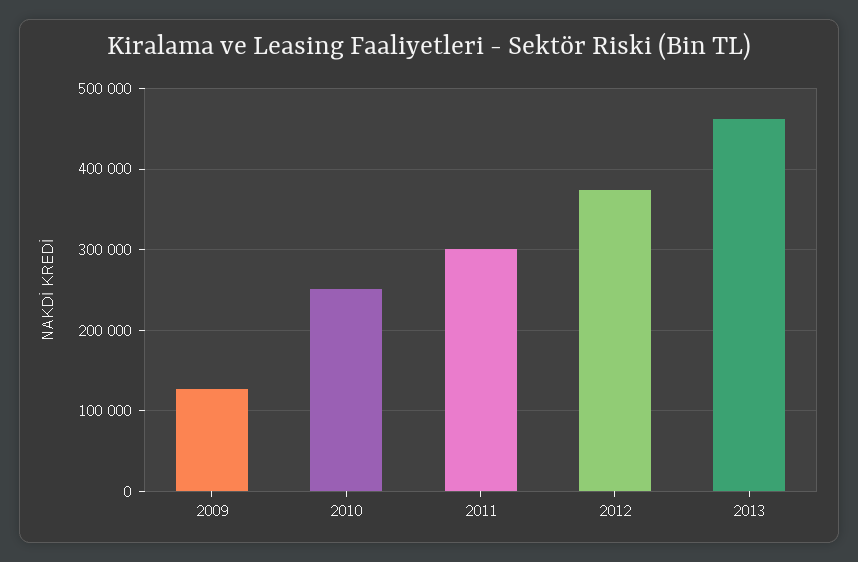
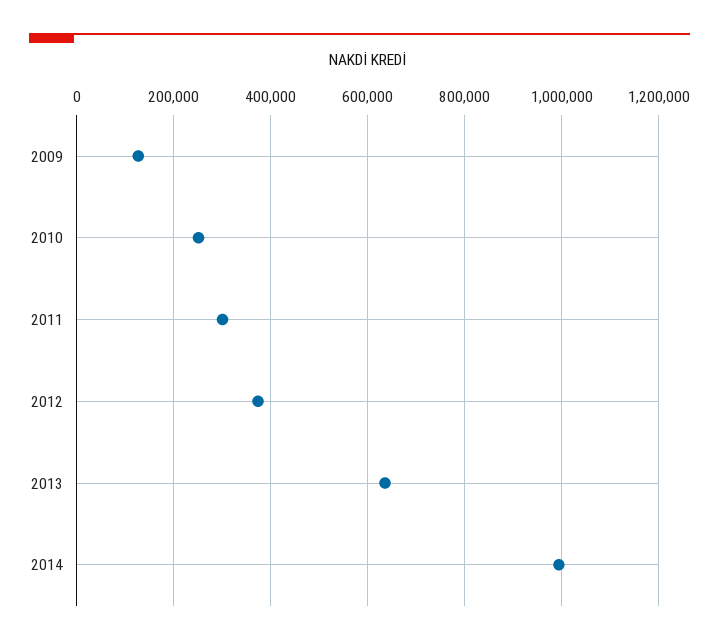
2013: 460000 -> 640000
2014: none -> 1000000

